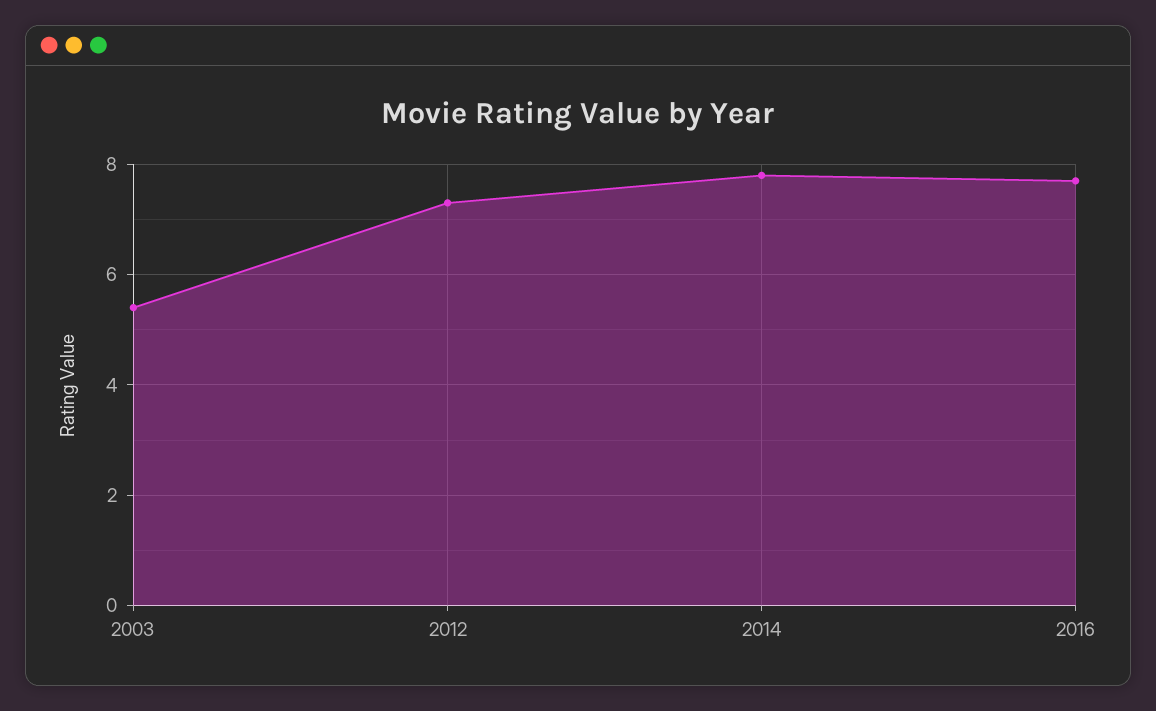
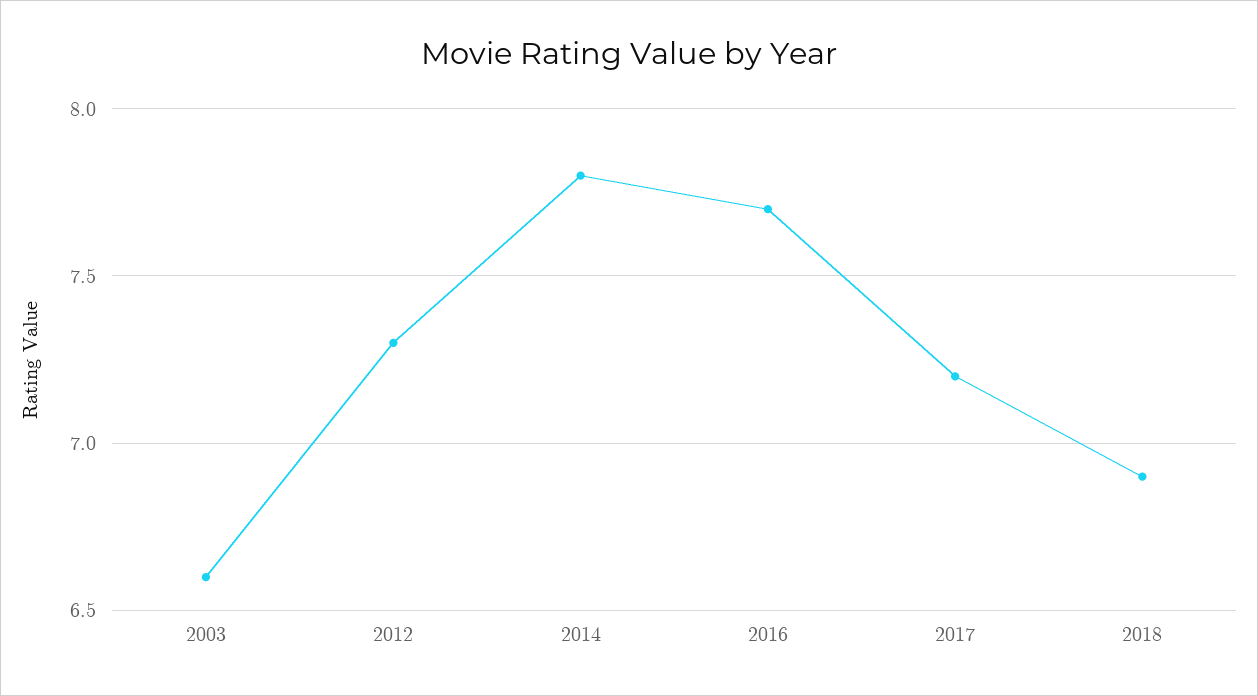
2003: 5.5 -> 6.6
2017: none -> 7.2
2018: none -> 6.9

